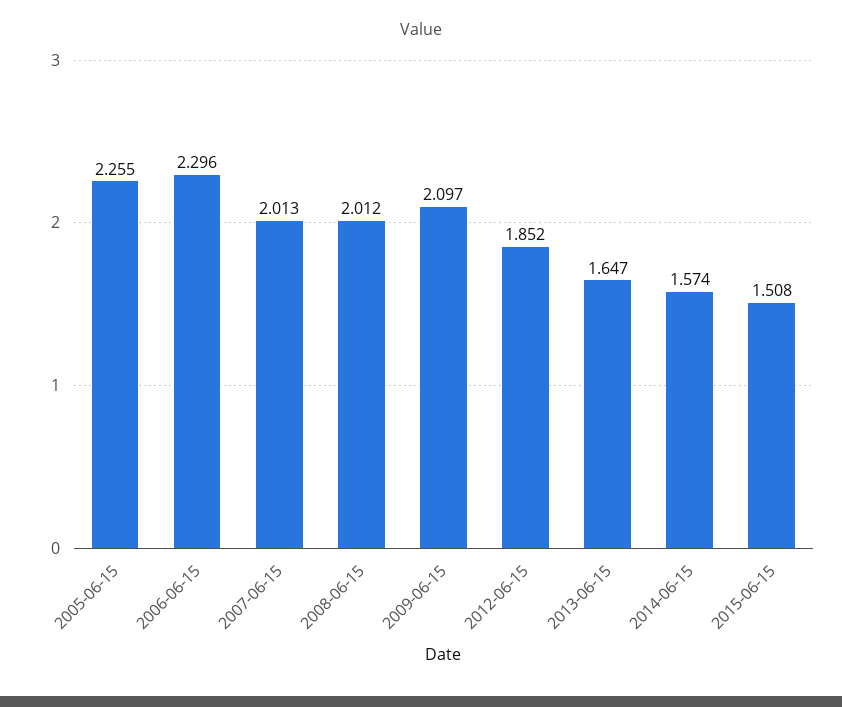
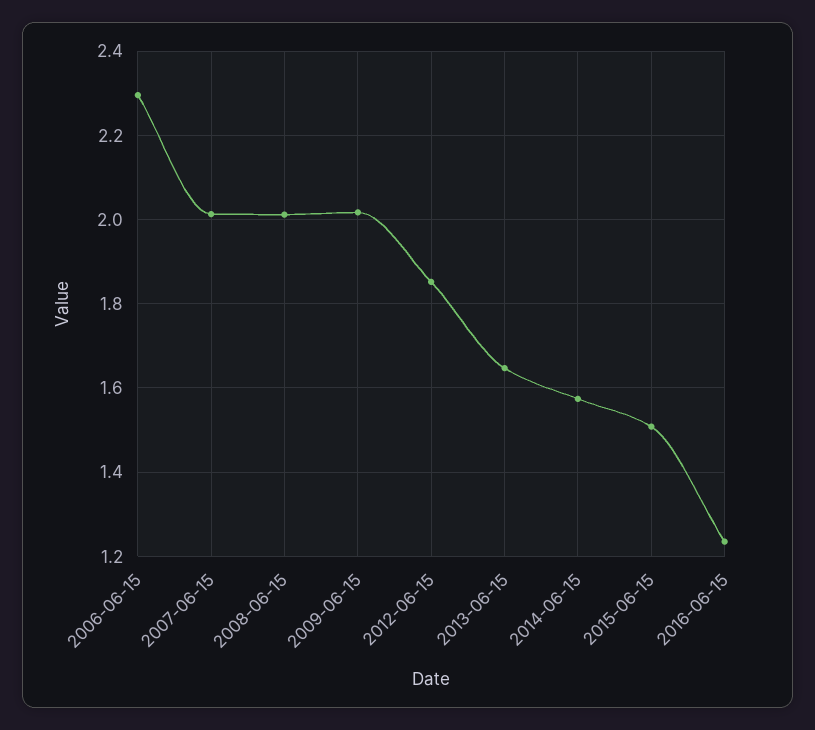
2005-06-15: 2.255 -> none
2009-06-15: 2.097 -> 2.02
2016-06-15: none -> 1.24

